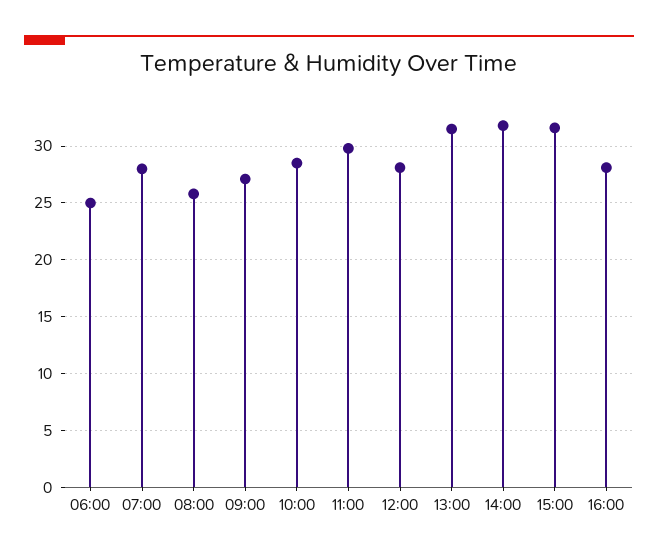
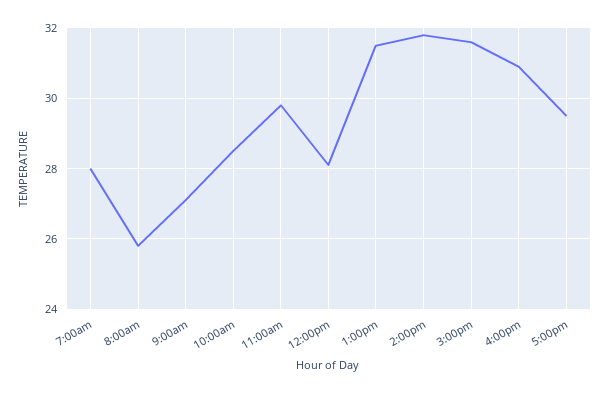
06:00: 25 -> none
16:00: 28 -> 31
5:00pm: none -> 29.5

